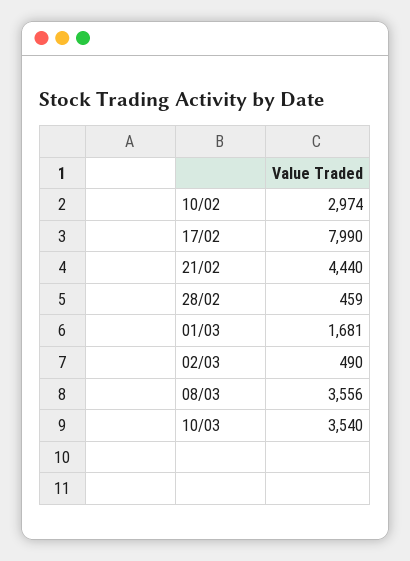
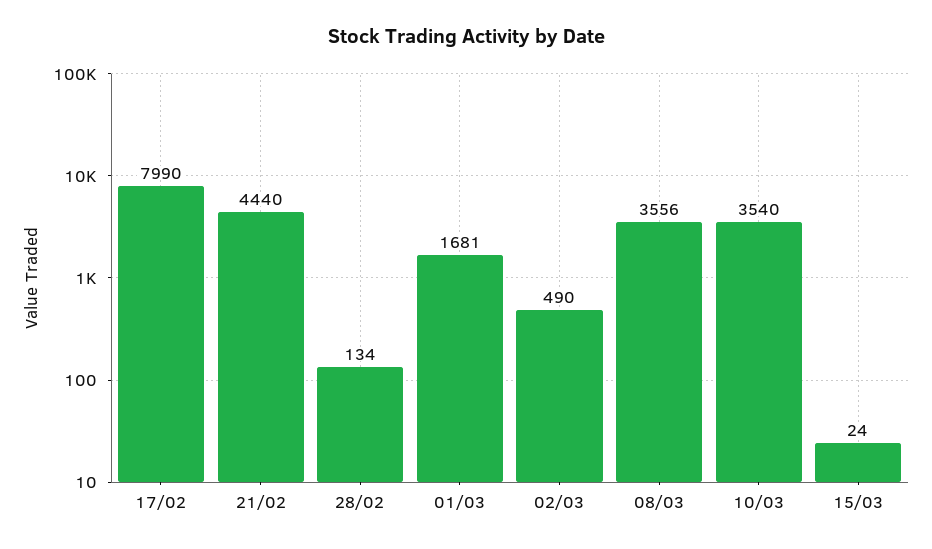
10/02: 2974 -> none
28/02: 459 -> 134
15/03: none -> 24

